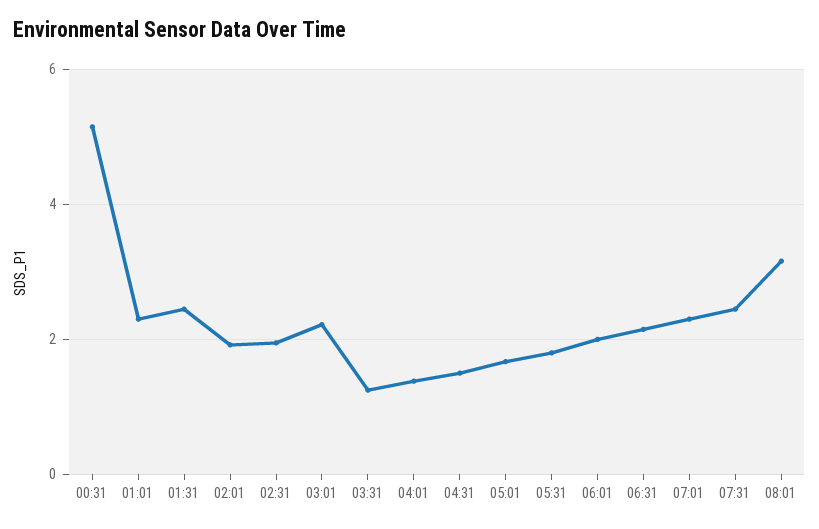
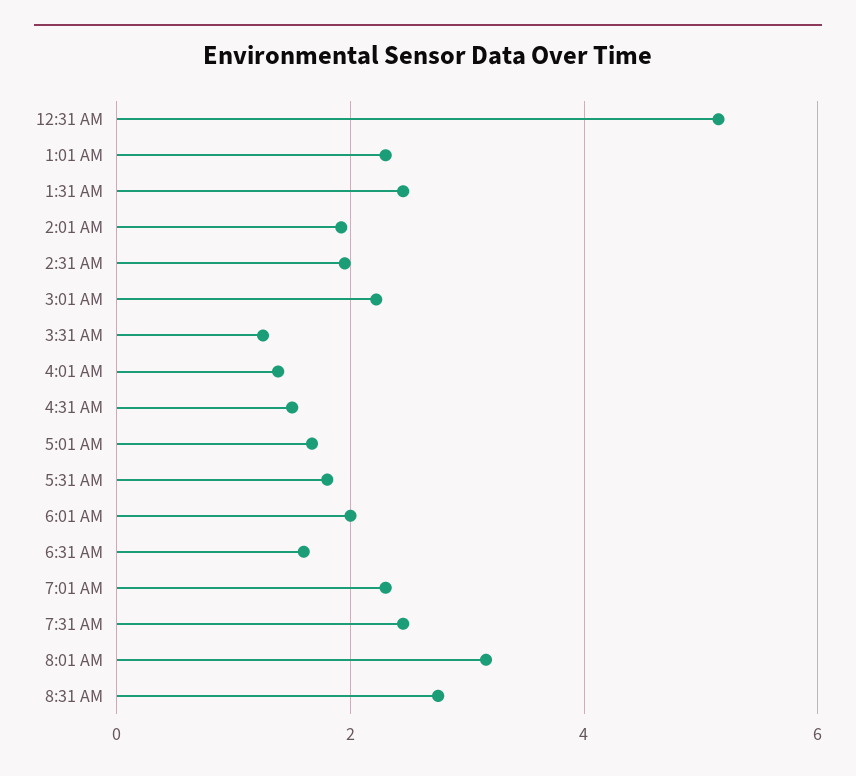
06:31: 2.2 -> 1.6
8:31 AM: none -> 2.8

